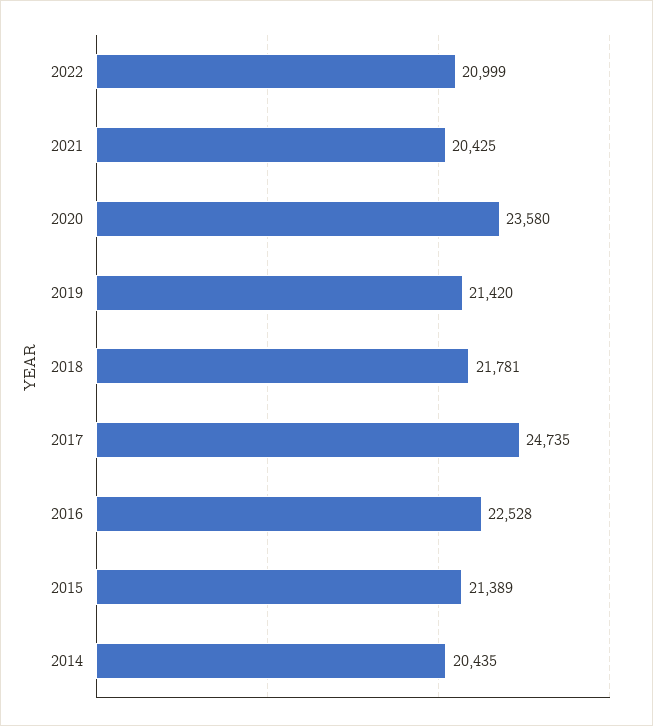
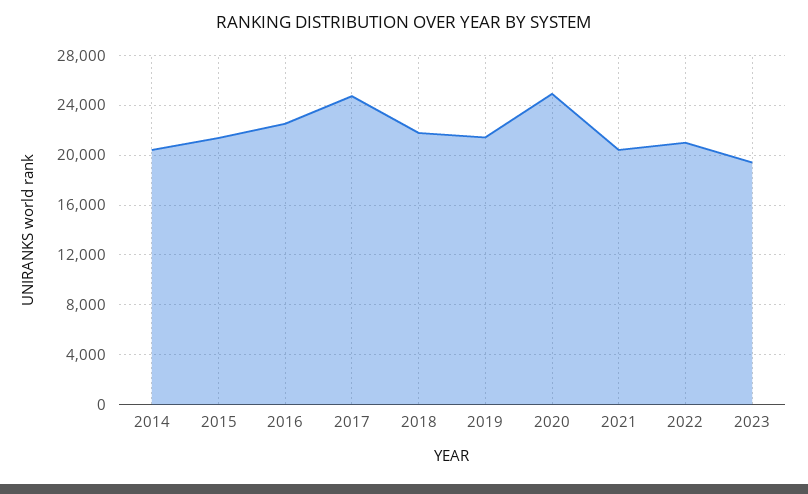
2020: 23580 -> 25000
2023: none -> 19500

